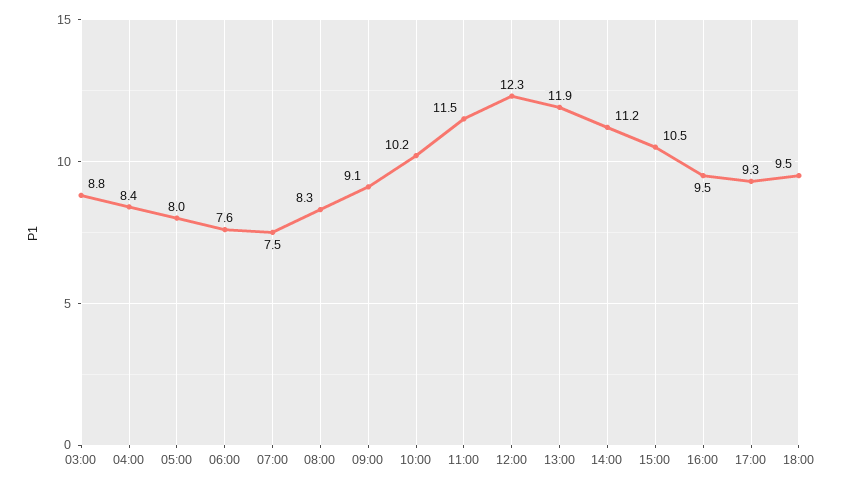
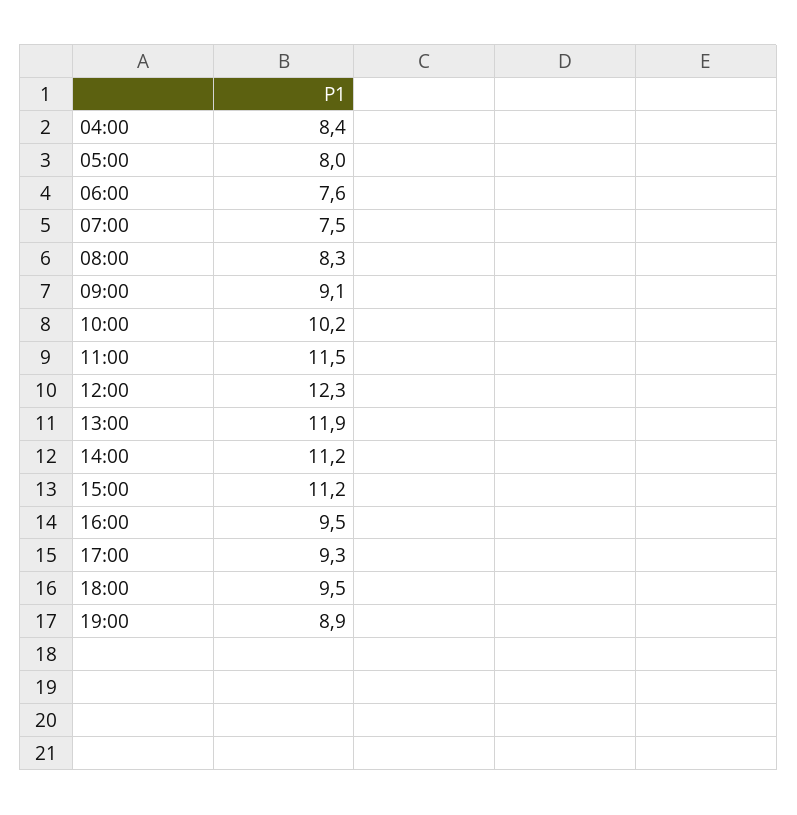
03:00: 8.8 -> none
15:00: 10.5 -> 11.2
19:00: none -> 8.9

